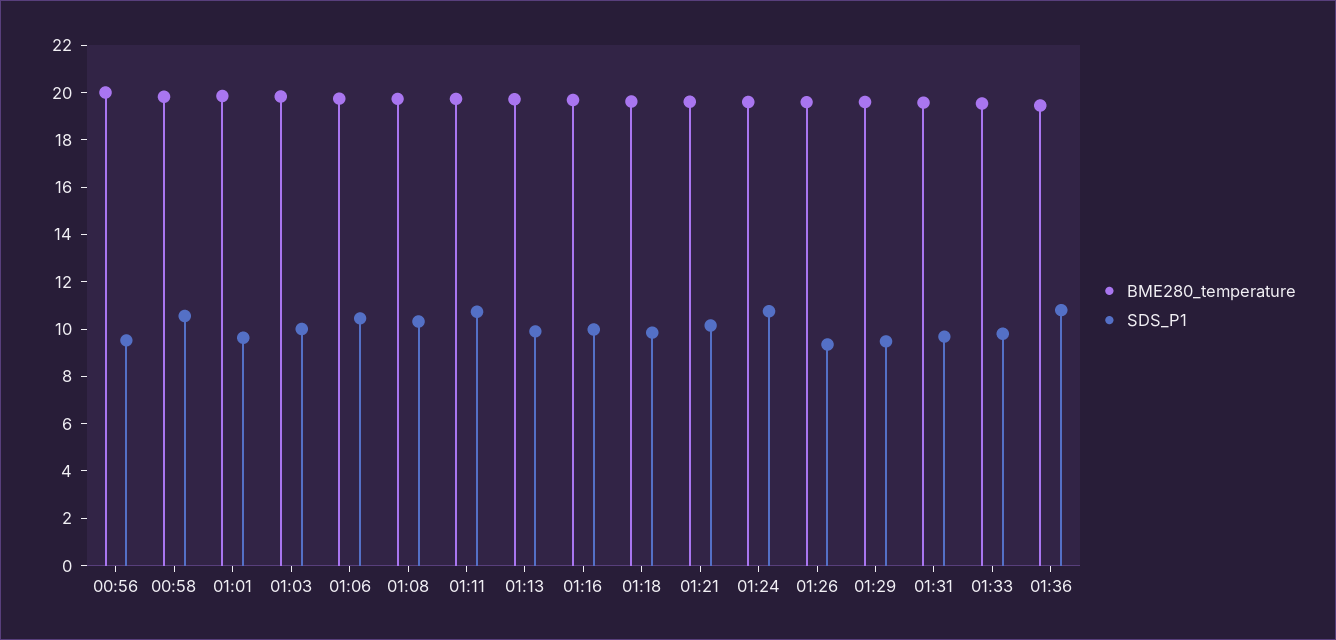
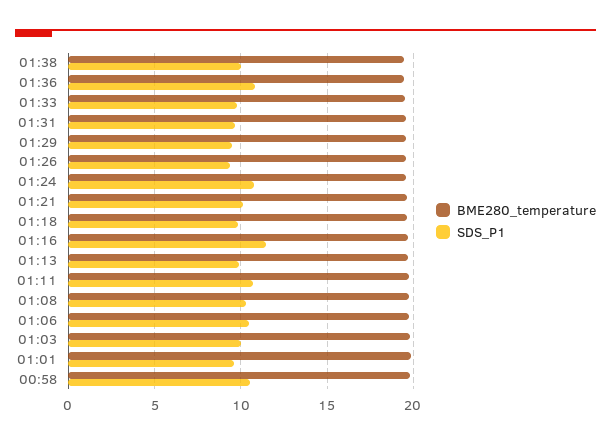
BME280_temperature, 00:56: 20 -> none
SDS_P1, 00:56: 9.5 -> none
SDS_P1, 01:16: 10 -> 11.5
BME280_temperature, 01:38: none -> 19.5
SDS_P1, 01:38: none -> 10

